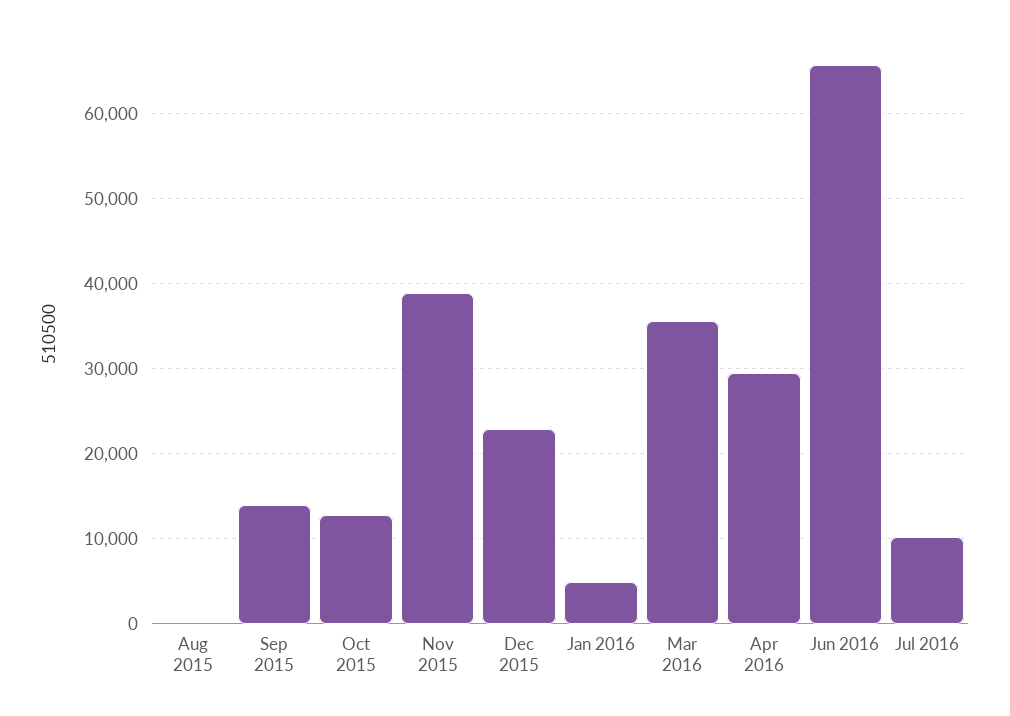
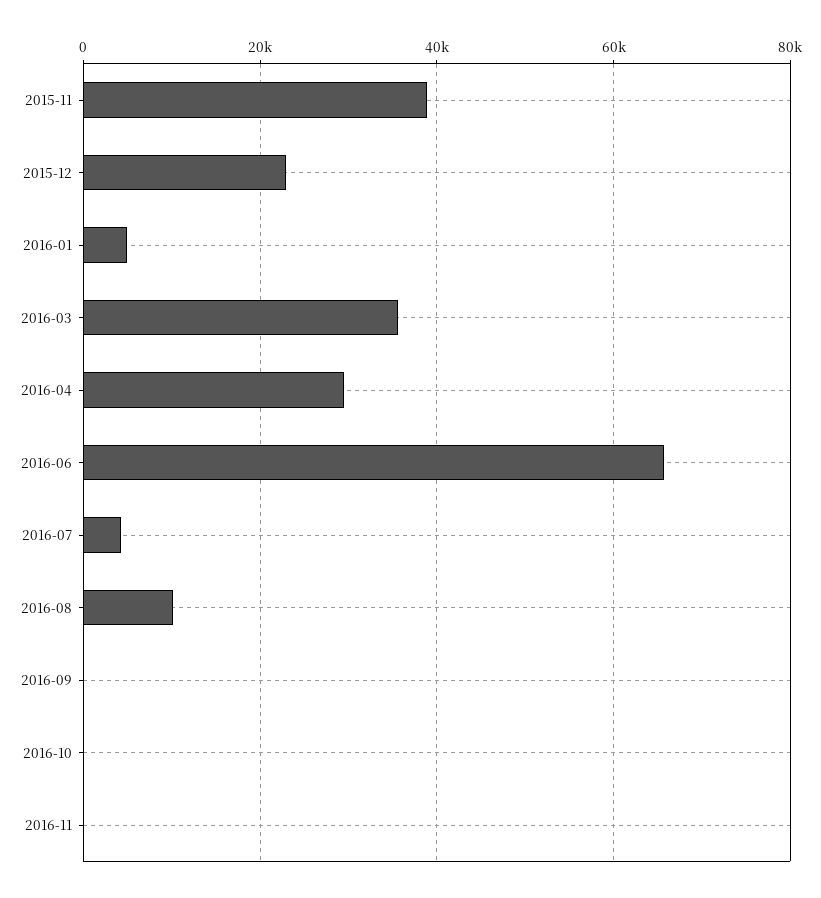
Aug 2015: 0 -> none
Sep 2015: 14000 -> none
Oct 2015: 13000 -> none
Jul 2016: 10000 -> 4000
2016-08: none -> 10000
2016-09: none -> 0
2016-10: none -> 0
2016-11: none -> 0

